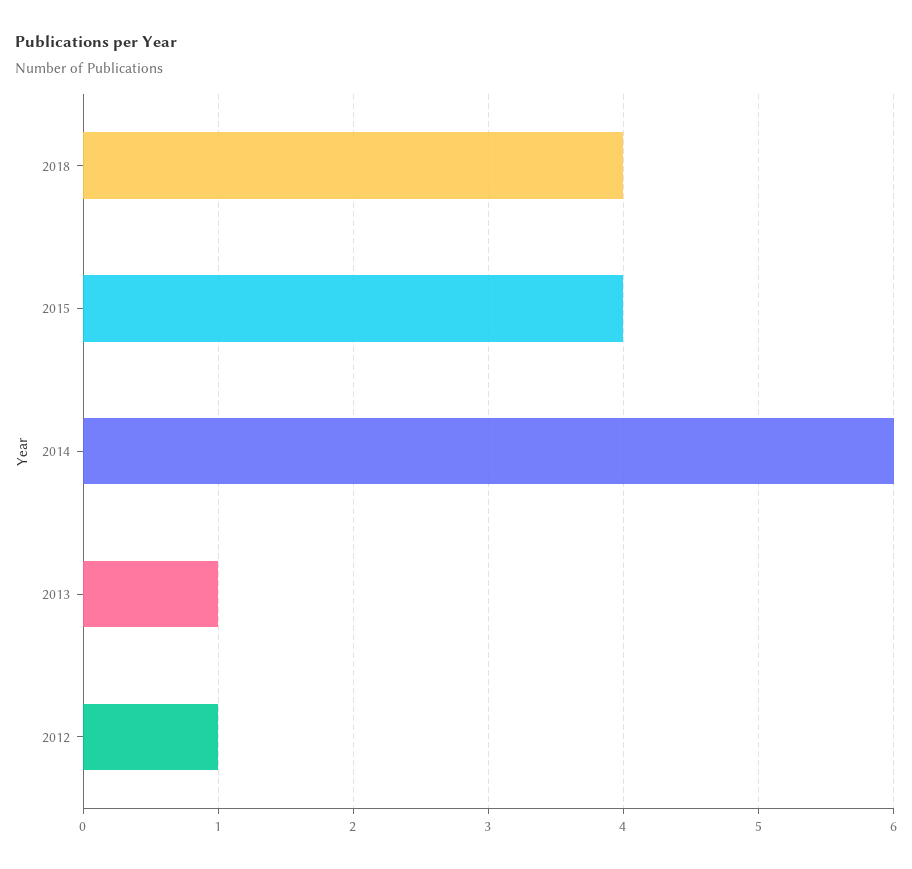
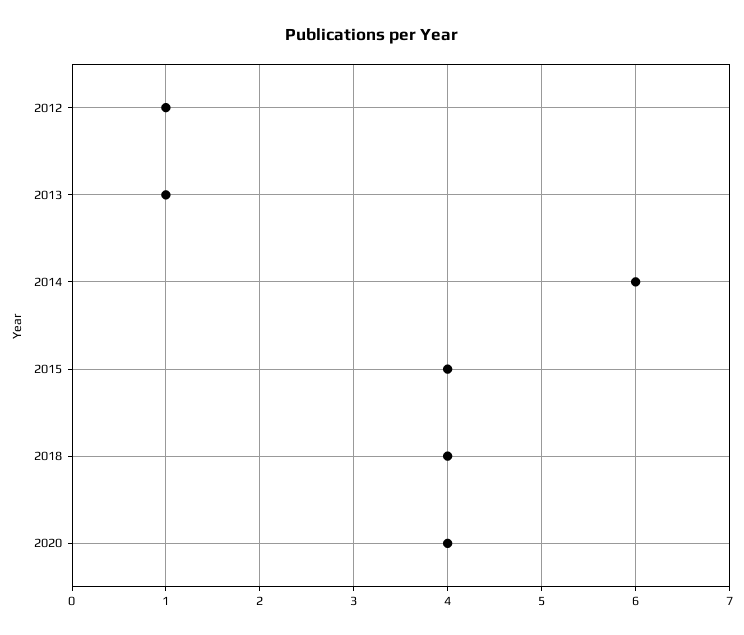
2020: none -> 4

